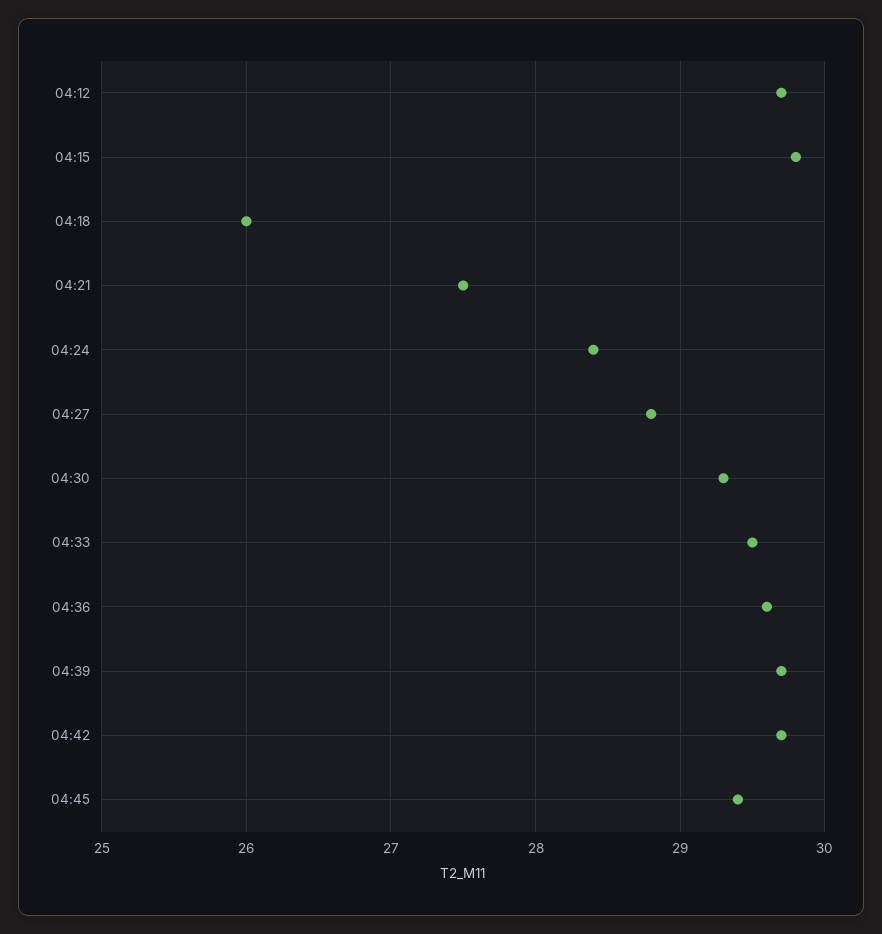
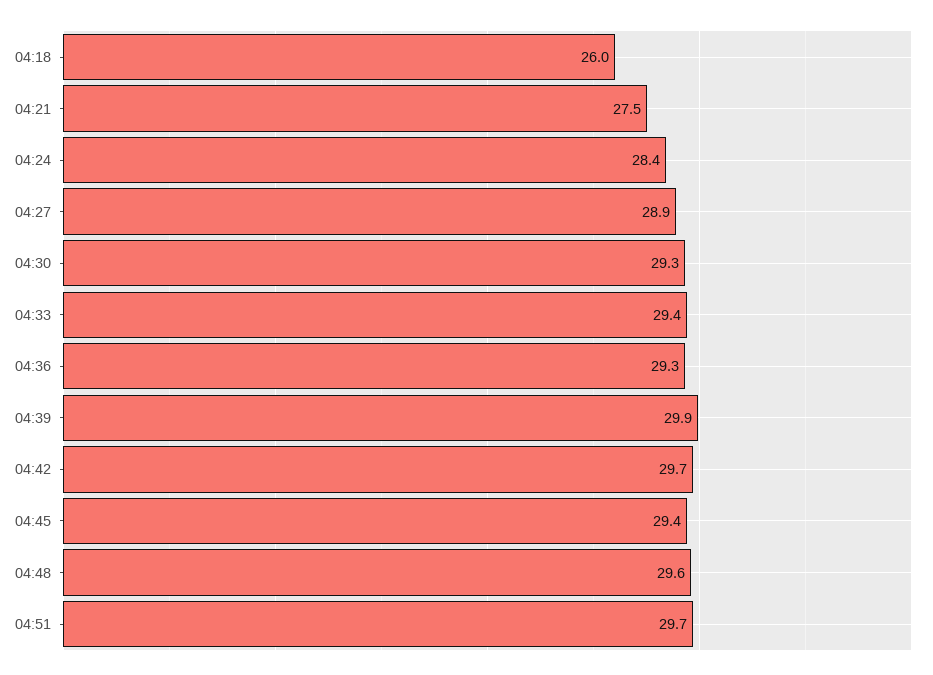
04:12: 29.7 -> none
04:15: 29.8 -> none
04:27: 28.8 -> 28.9
04:33: 29.5 -> 29.4
04:36: 29.6 -> 29.3
04:39: 29.7 -> 29.9
04:48: none -> 29.6
04:51: none -> 29.7

